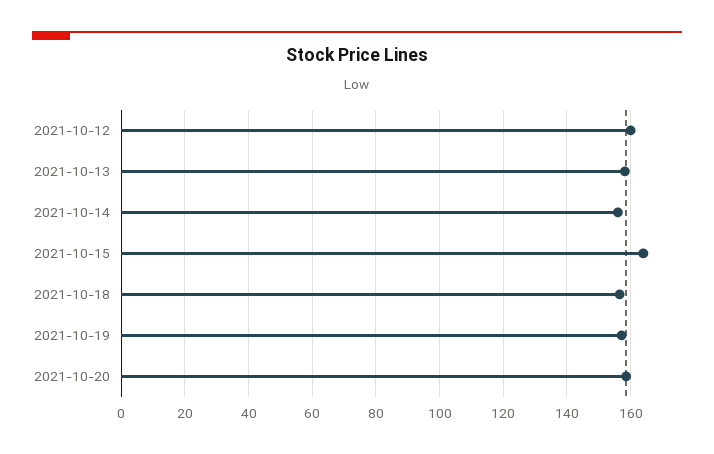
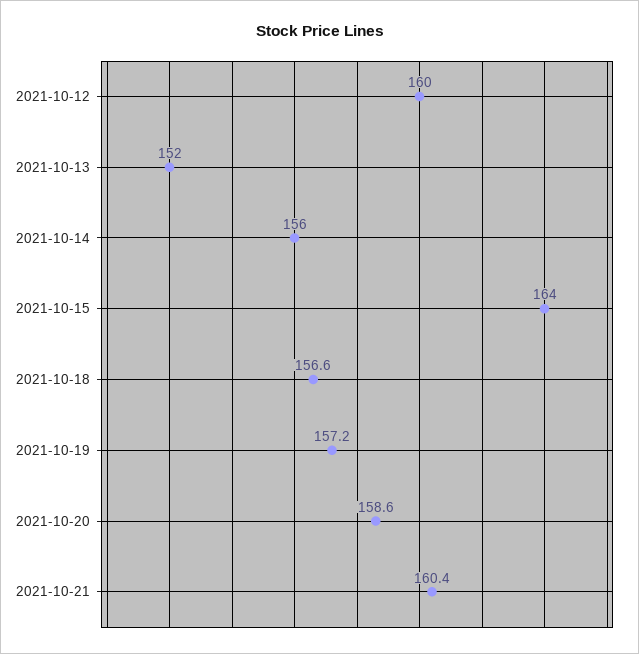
2021-10-13: 158 -> 152
2021-10-21: none -> 160.4

